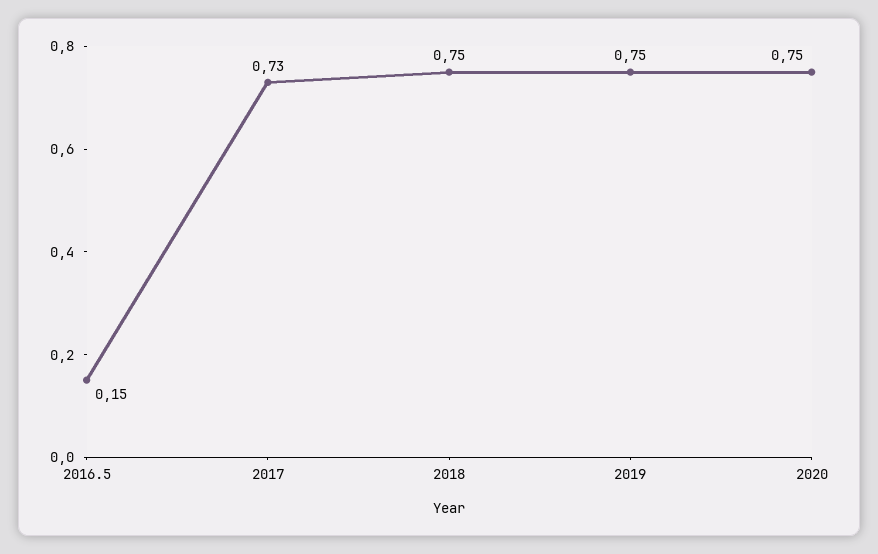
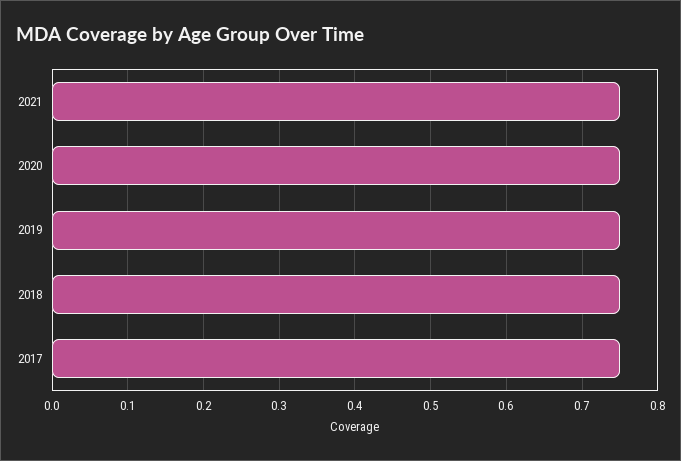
2016.5: 0.15 -> none
2017: 0.73 -> 0.75
2021: none -> 0.75

